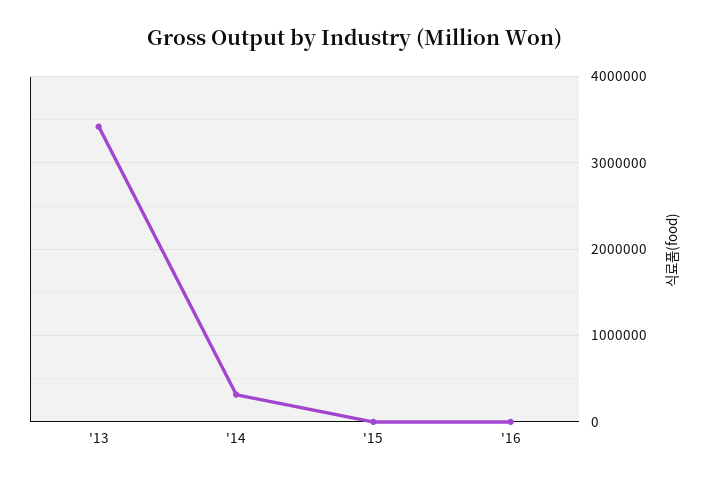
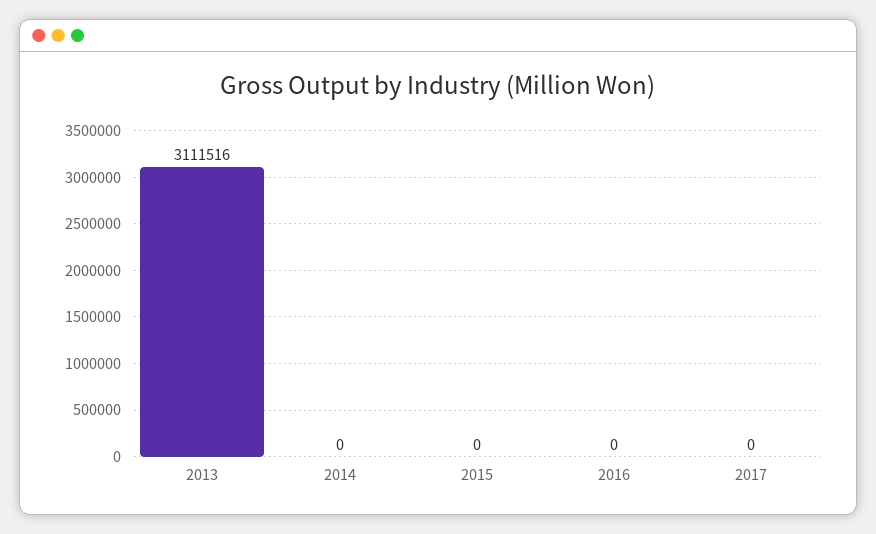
'13: 3400000 -> 3111516
'14: 300000 -> 0
2017: none -> 0

